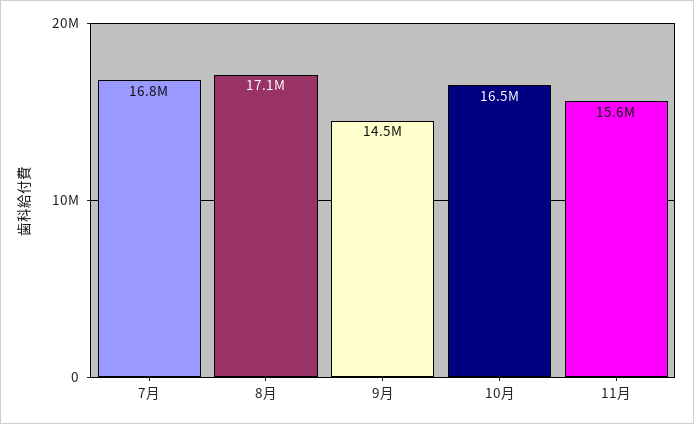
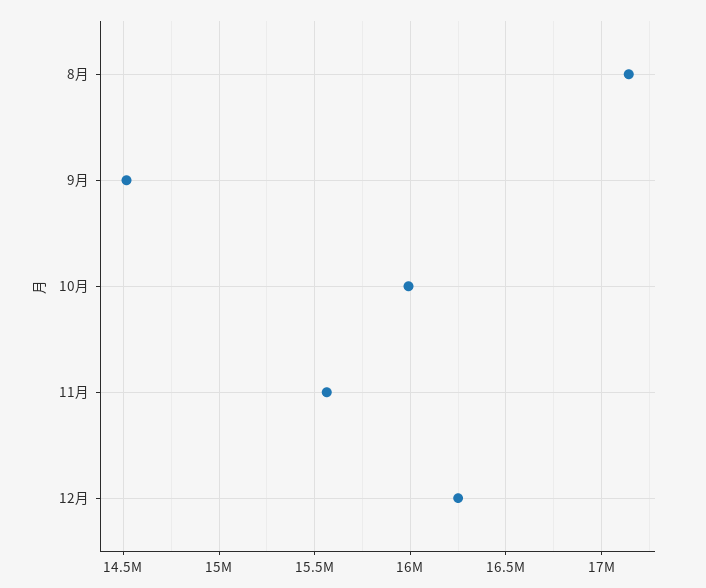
7月: 16800000 -> none
10月: 16500000 -> 16000000
12月: none -> 16250000

